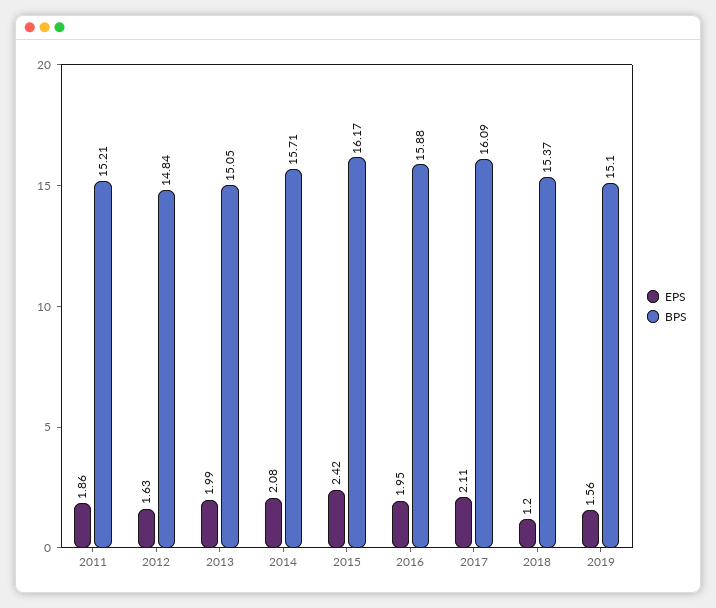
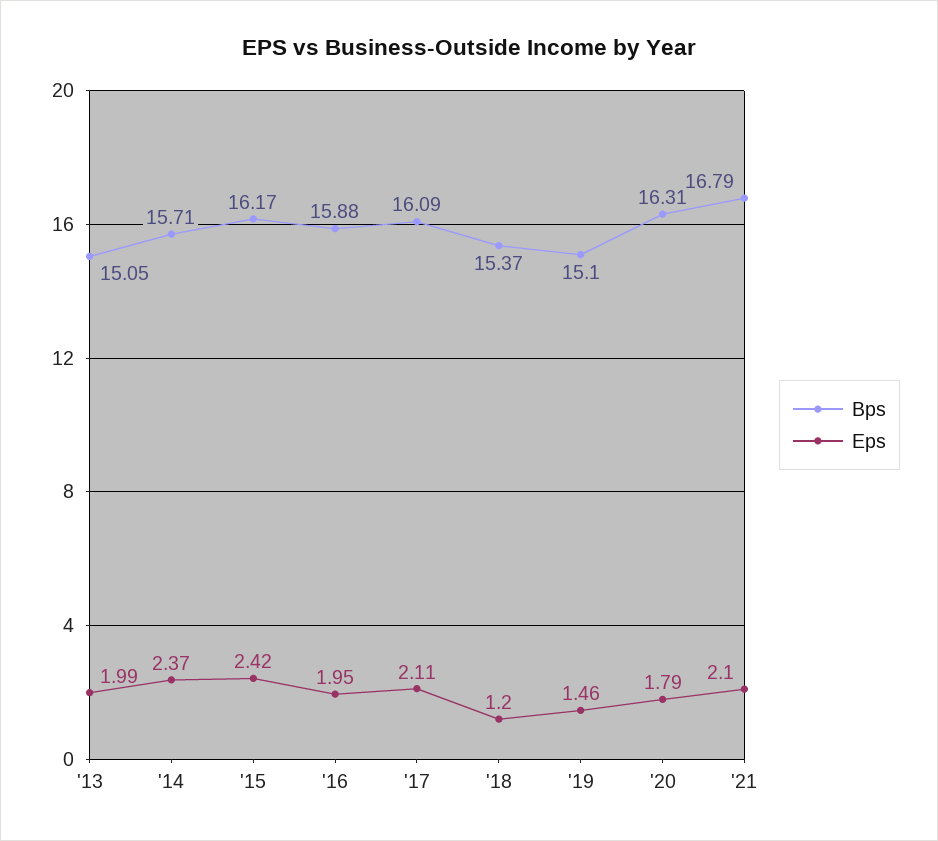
EPS, 2011: 1.86 -> none
BPS, 2011: 15.21 -> none
EPS, 2012: 1.63 -> none
BPS, 2012: 14.84 -> none
EPS, 2014: 2.08 -> 2.37
EPS, 2019: 1.56 -> 1.46
BPS, '20: none -> 16.31
EPS, '20: none -> 1.79
BPS, '21: none -> 16.79
EPS, '21: none -> 2.1

